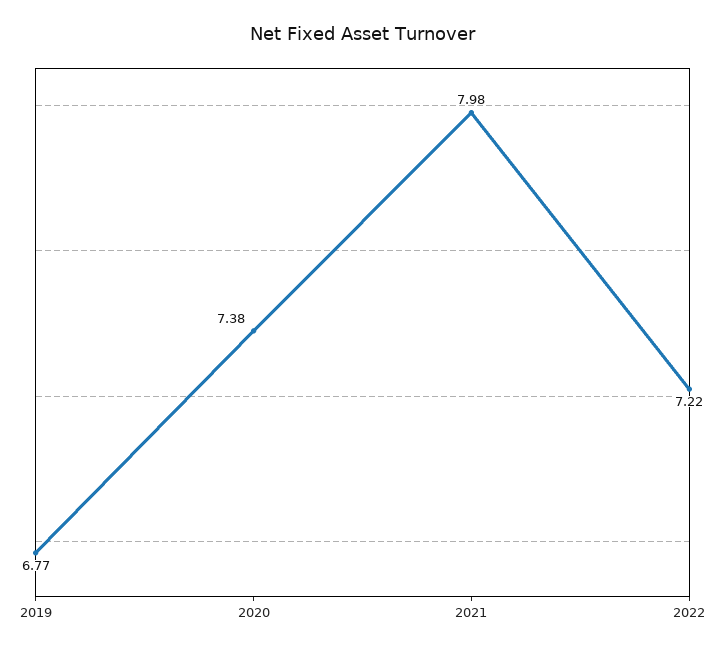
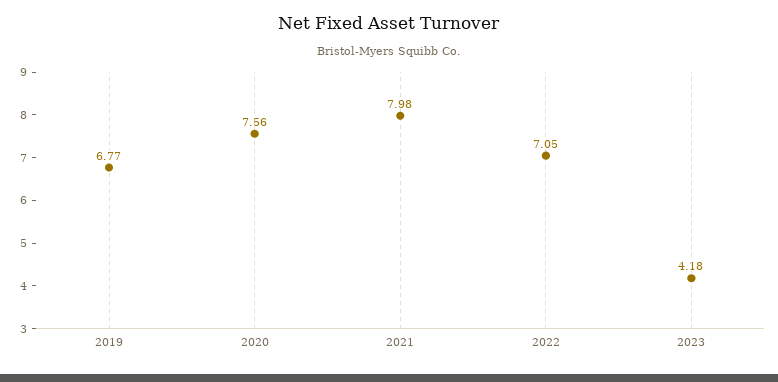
2020: 7.38 -> 7.56
2022: 7.22 -> 7.05
2023: none -> 4.18

